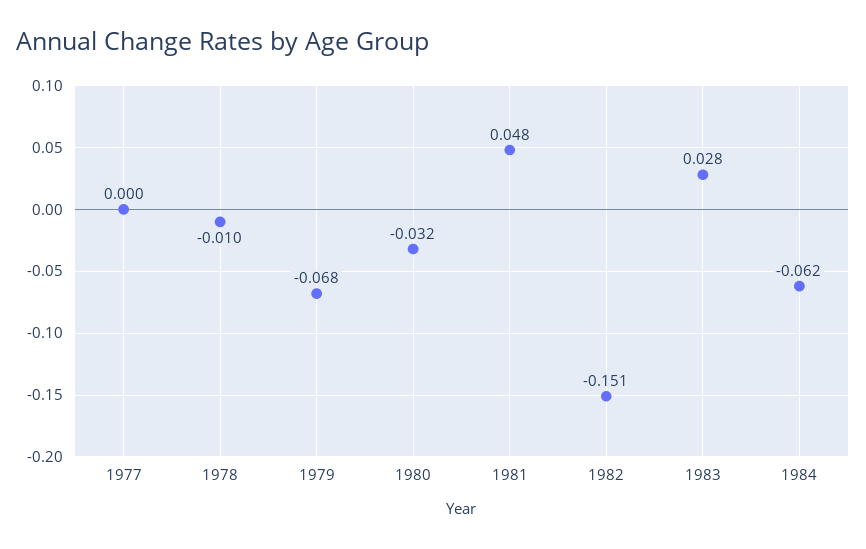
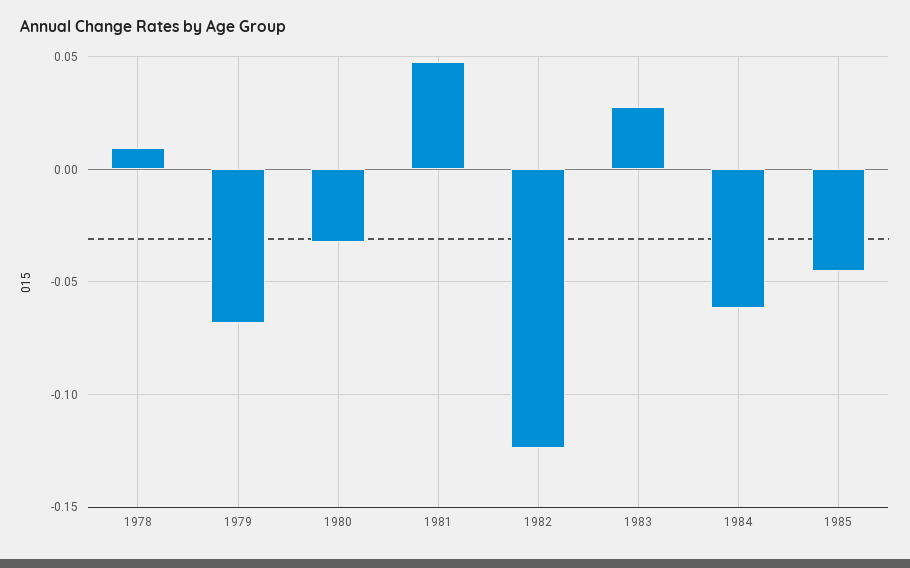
1977: 0 -> none
1978: -0.01 -> 0.01
1982: -0.151 -> -0.125
1985: none -> -0.045

